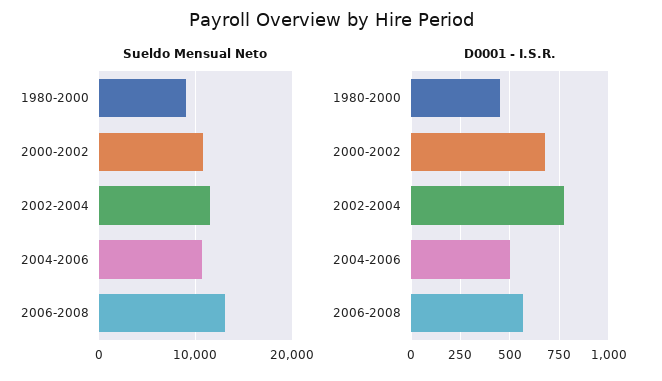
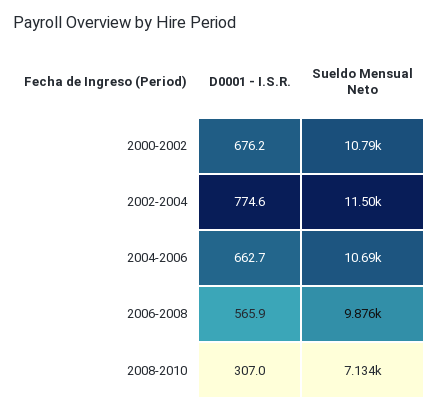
Sueldo Mensual Neto, 1980-2000: 9000 -> none
Sueldo Mensual Neto, 2006-2008: 13000 -> 9876
D0001 - I.S.R., 1980-2000: 450 -> none
D0001 - I.S.R., 2004-2006: 500 -> 662.7
D0001 - I.S.R., 2008-2010: none -> 307
Sueldo Mensual Neto, 2008-2010: none -> 7134

